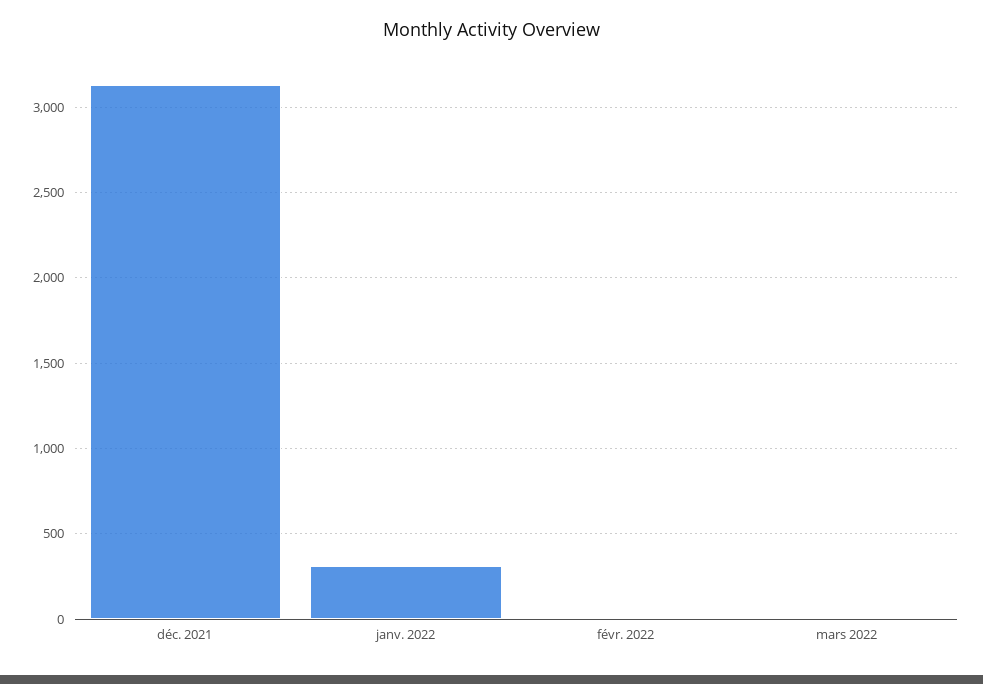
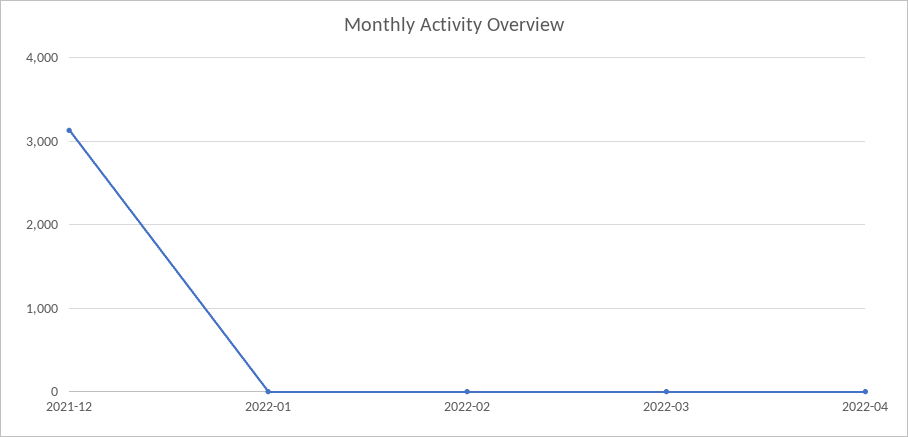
janv. 2022: 300 -> 0
2022-04: none -> 0

